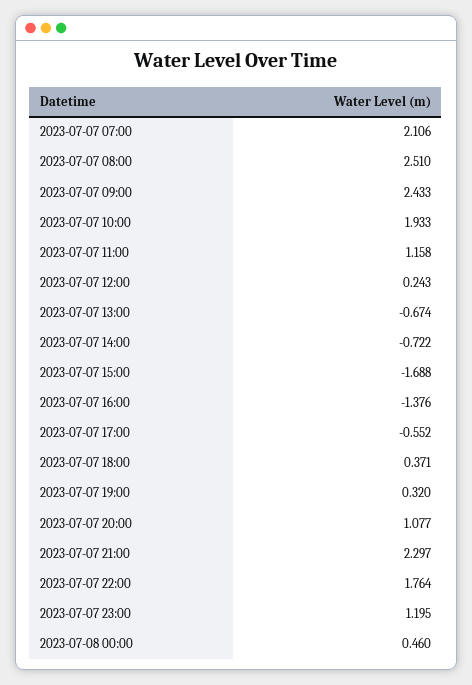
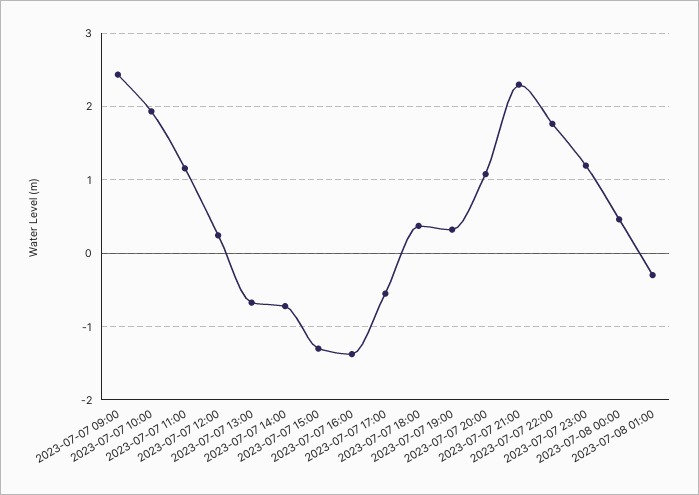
2023-07-07 07:00: 2.106 -> none
2023-07-07 08:00: 2.51 -> none
2023-07-07 15:00: -1.688 -> -1.3
2023-07-08 01:00: none -> -0.3

